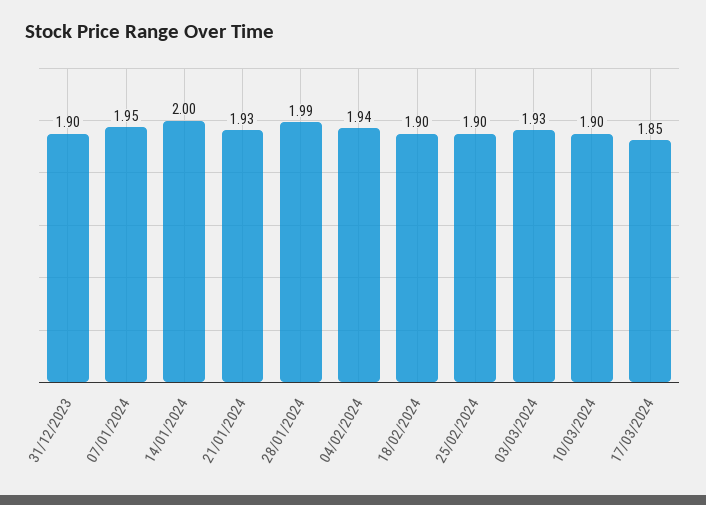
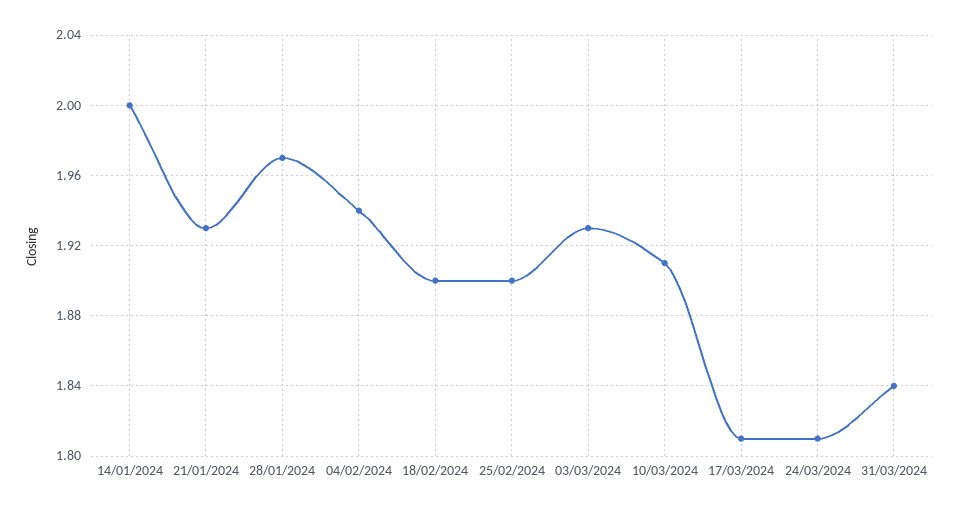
31/12/2023: 1.9 -> none
07/01/2024: 1.95 -> none
28/01/2024: 1.99 -> 1.97
10/03/2024: 1.9 -> 1.91
17/03/2024: 1.85 -> 1.81
24/03/2024: none -> 1.81
31/03/2024: none -> 1.84

